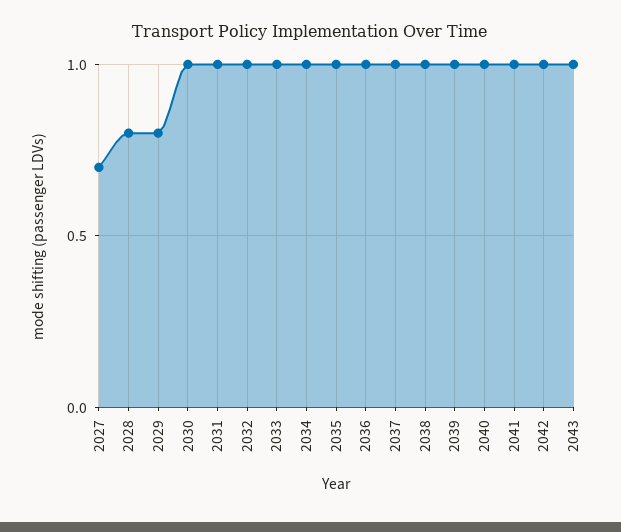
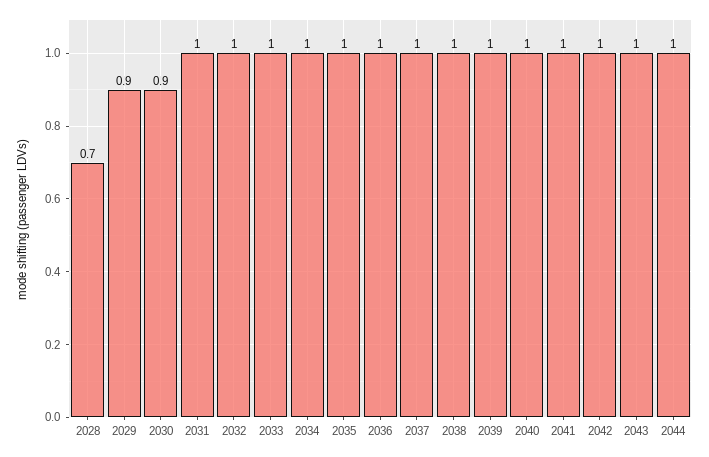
2027: 0.7 -> none
2028: 0.8 -> 0.7
2029: 0.8 -> 0.9
2030: 1 -> 0.9
2044: none -> 1

